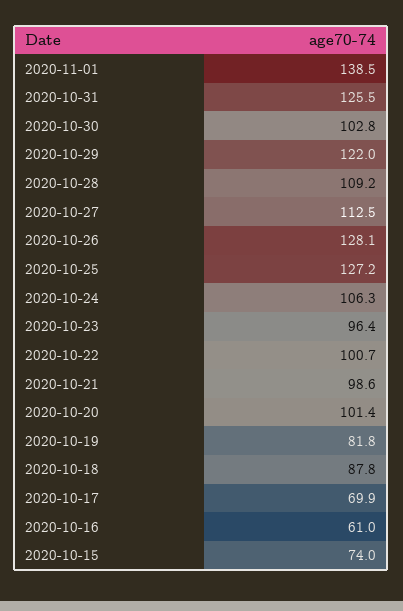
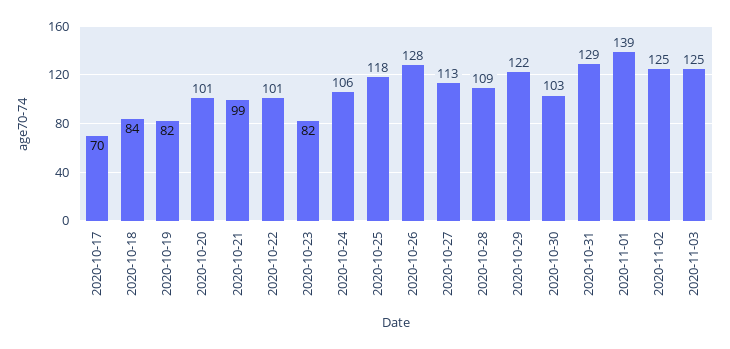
2020-10-31: 125.5 -> 129
2020-10-25: 127.2 -> 118
2020-10-23: 96.4 -> 82
2020-10-18: 87.8 -> 84
2020-10-16: 61 -> none
2020-10-15: 74 -> none
2020-11-02: none -> 125
2020-11-03: none -> 125

